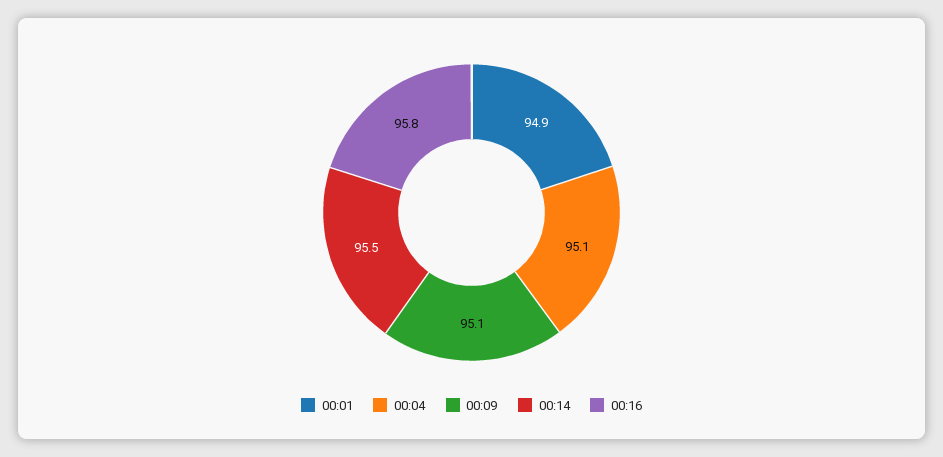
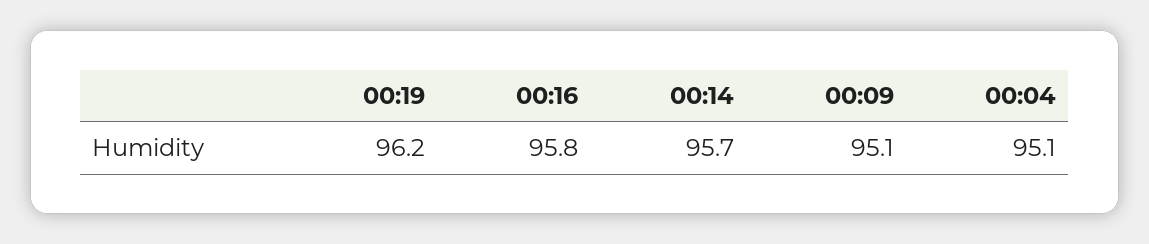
00:01: 94.9 -> none
00:14: 95.5 -> 95.7
00:19: none -> 96.2

